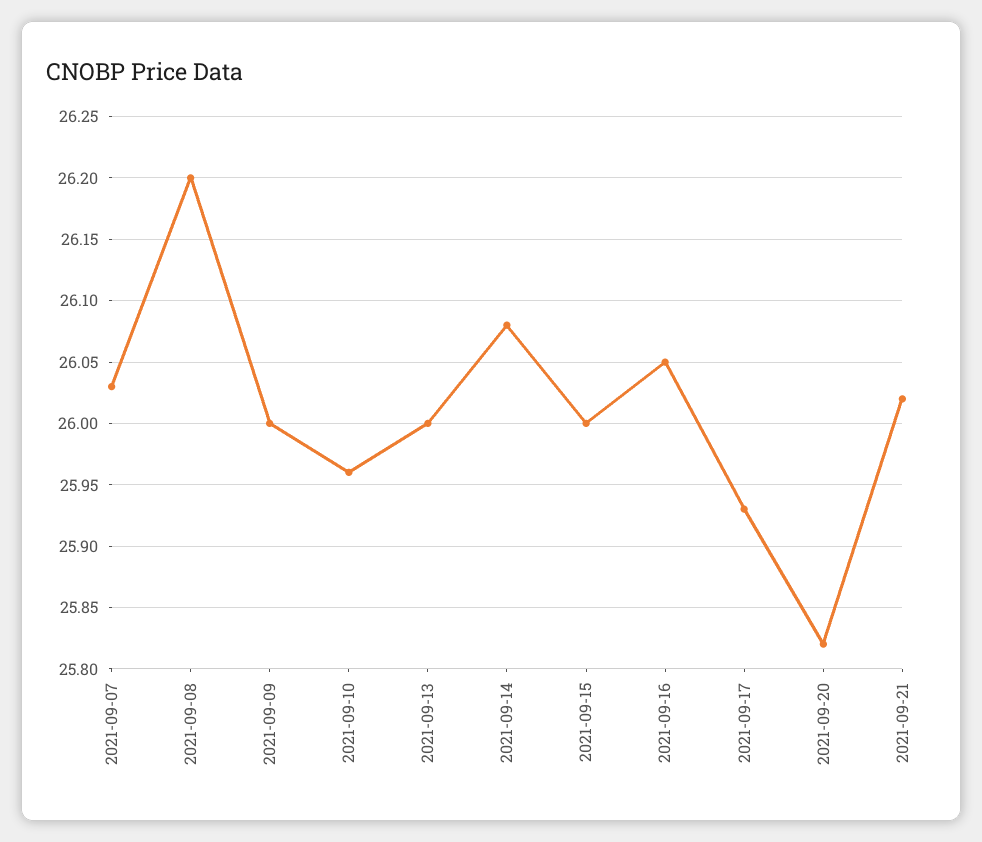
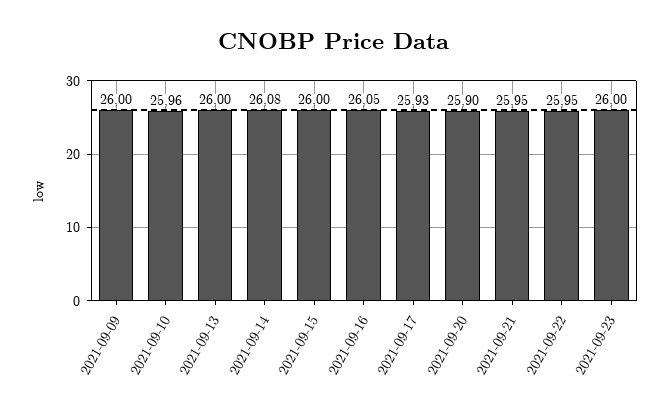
2021-09-07: 26.03 -> none
2021-09-08: 26.2 -> none
2021-09-20: 25.82 -> 25.9
2021-09-21: 26.02 -> 25.95
2021-09-22: none -> 25.95
2021-09-23: none -> 26

